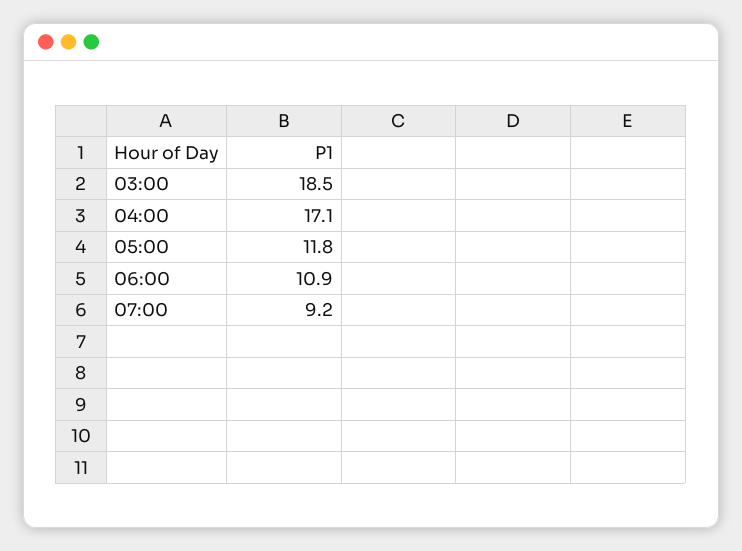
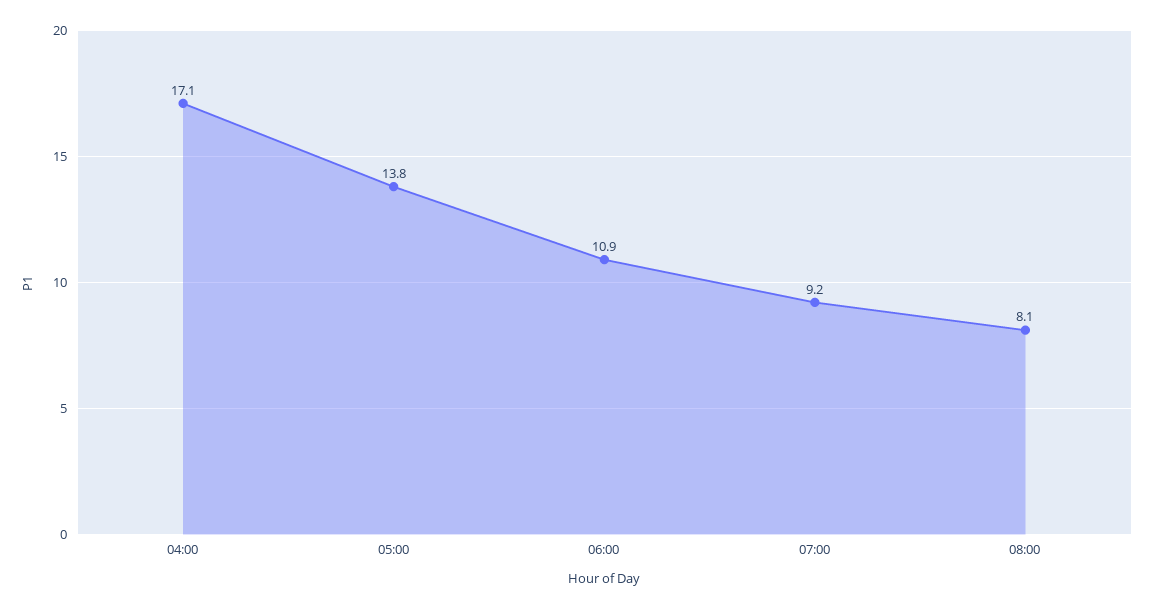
03:00: 18.5 -> none
05:00: 11.8 -> 13.8
08:00: none -> 8.1

